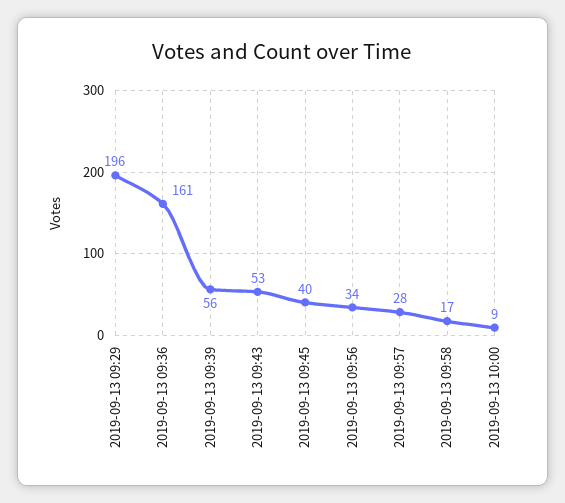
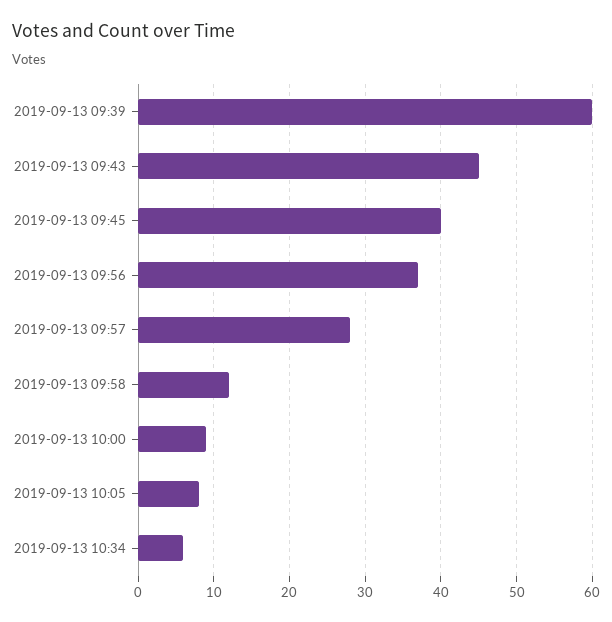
2019-09-13 09:29: 196 -> none
2019-09-13 09:36: 161 -> none
2019-09-13 09:39: 56 -> 60
2019-09-13 09:43: 53 -> 45
2019-09-13 09:56: 34 -> 37
2019-09-13 09:58: 17 -> 12
2019-09-13 10:05: none -> 8
2019-09-13 10:34: none -> 6

